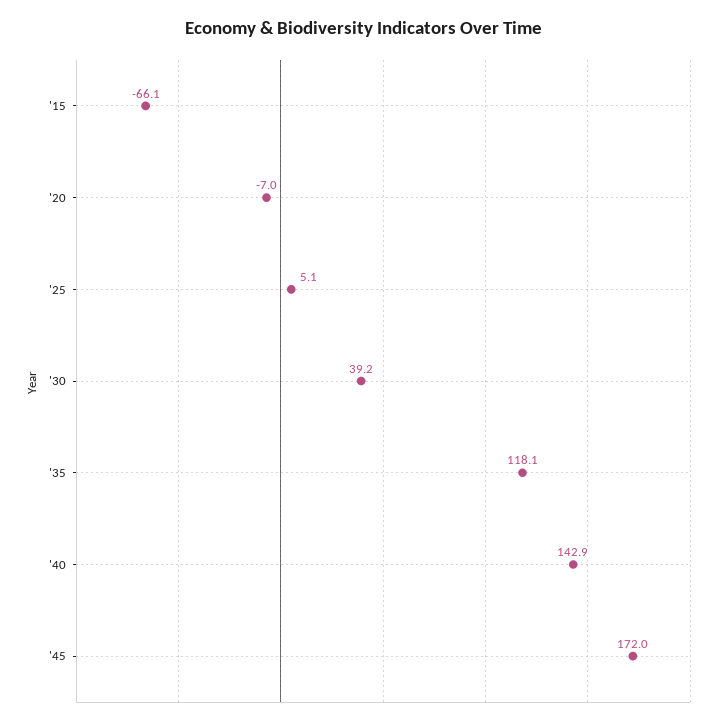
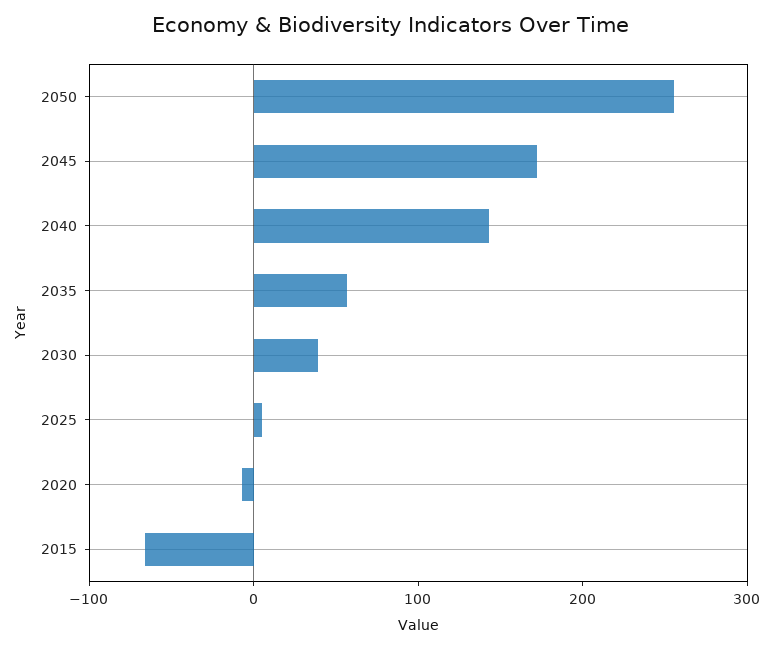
'35: 118.1 -> 60
2050: none -> 260

